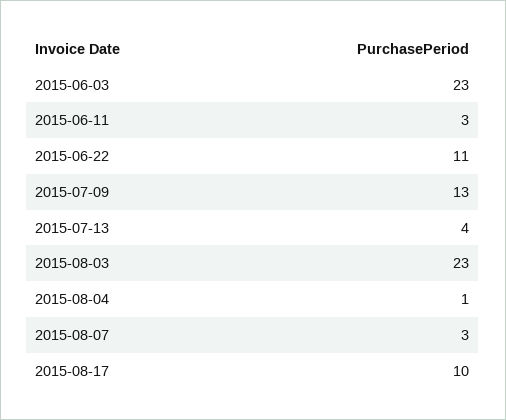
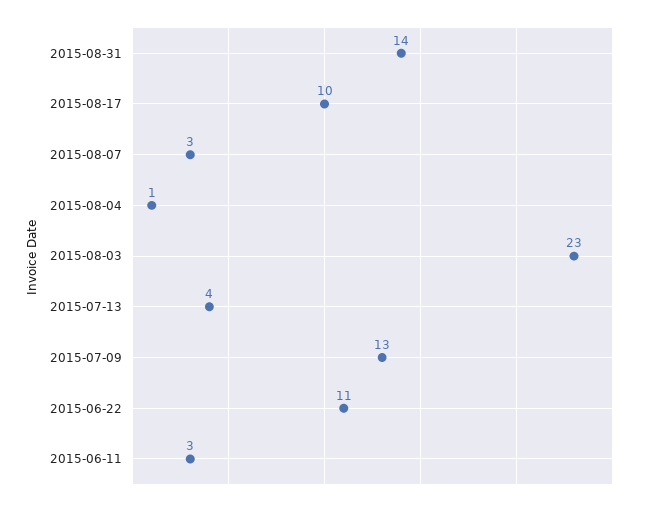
2015-06-03: 23 -> none
2015-08-31: none -> 14

